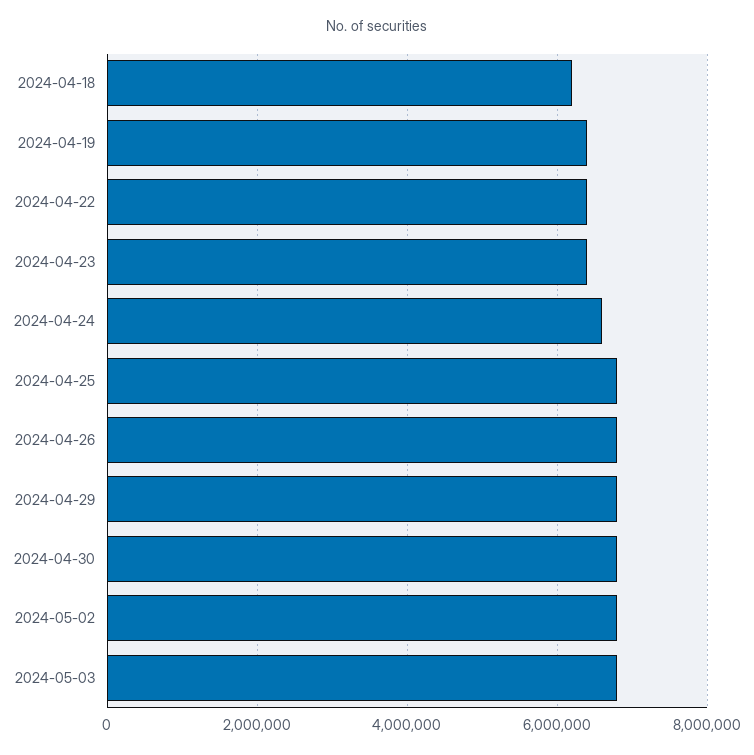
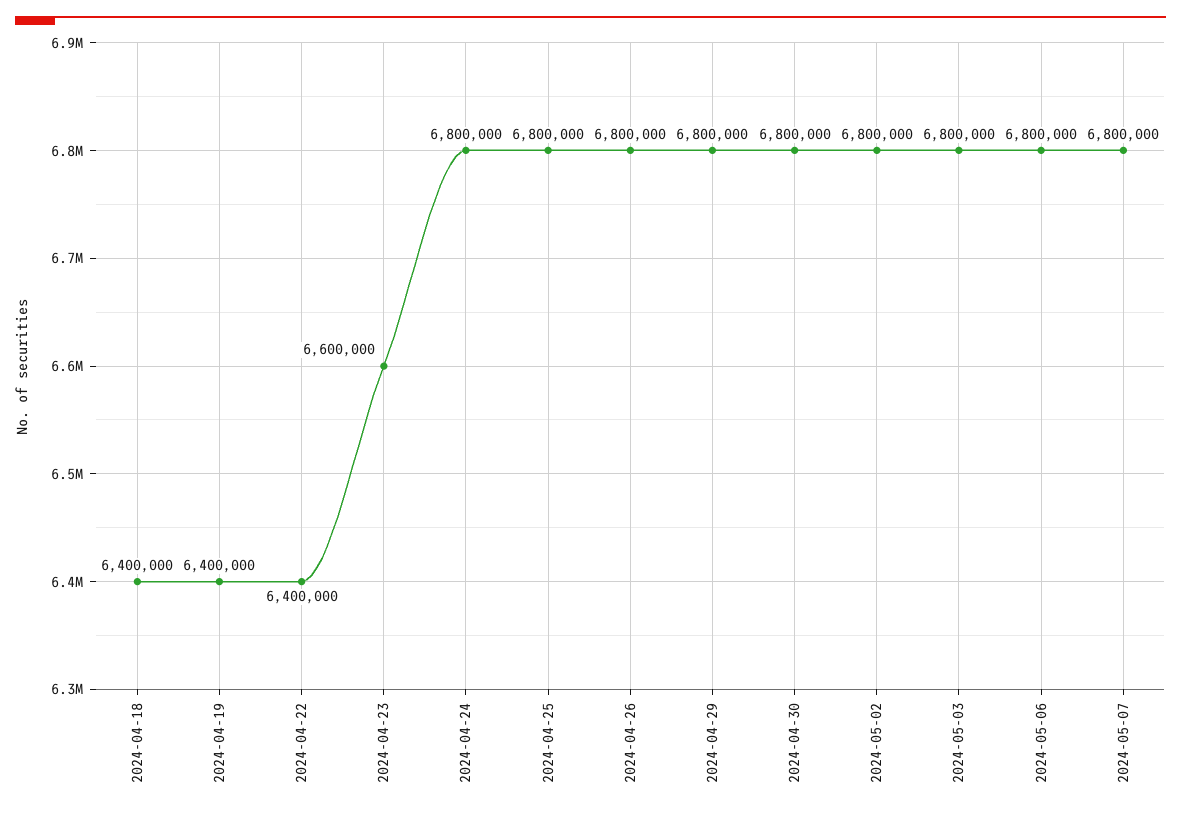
2024-04-18: 6200000 -> 6400000
2024-04-23: 6400000 -> 6600000
2024-04-24: 6600000 -> 6800000
2024-05-06: none -> 6800000
2024-05-07: none -> 6800000

